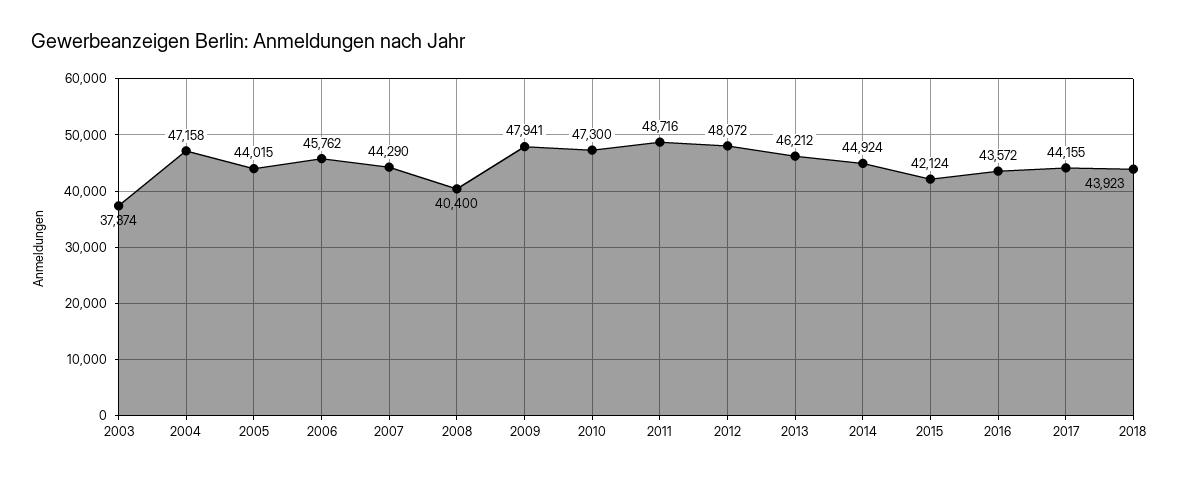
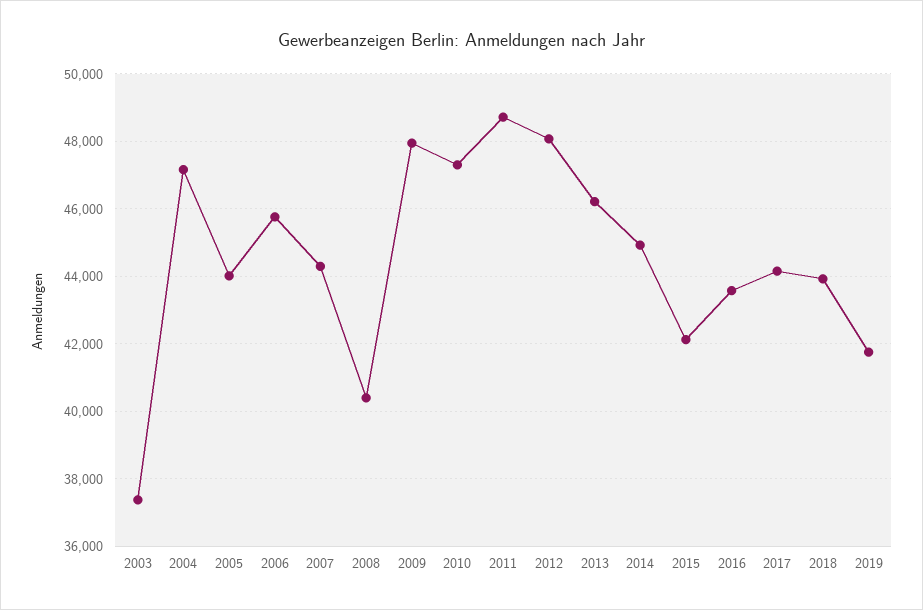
2019: none -> 41800

